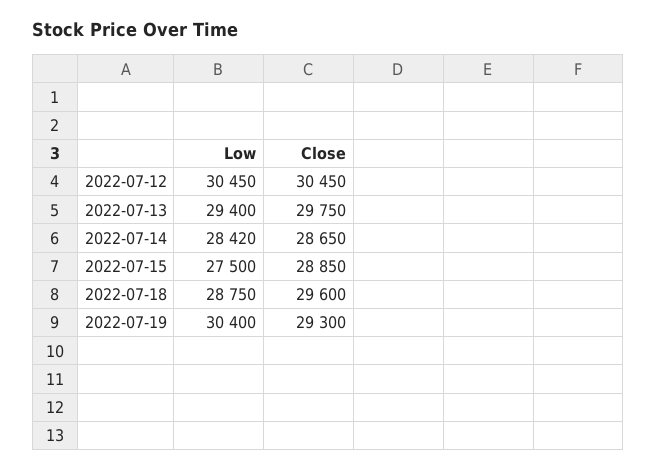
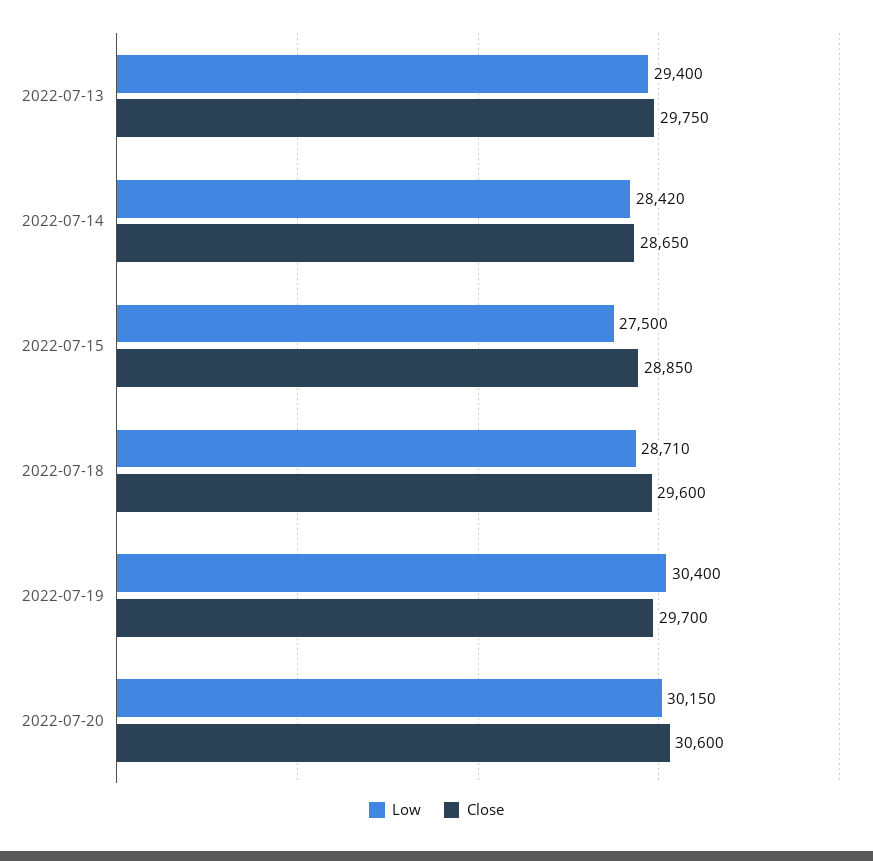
Low, 2022-07-12: 30450 -> none
Close, 2022-07-12: 30450 -> none
Low, 2022-07-18: 28750 -> 28710
Close, 2022-07-19: 29300 -> 29700
Low, 2022-07-20: none -> 30150
Close, 2022-07-20: none -> 30600

